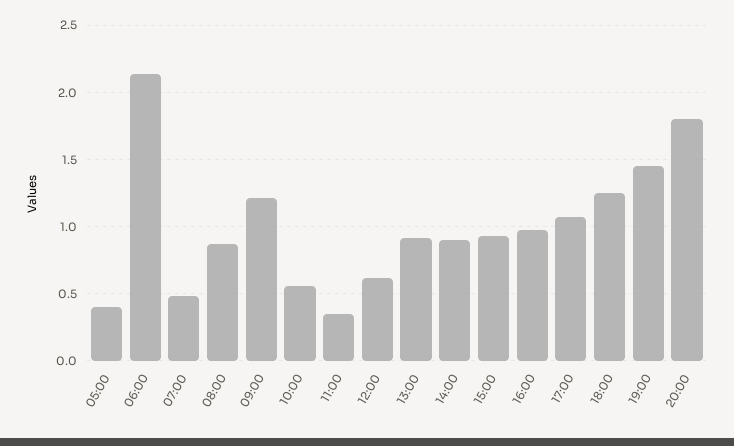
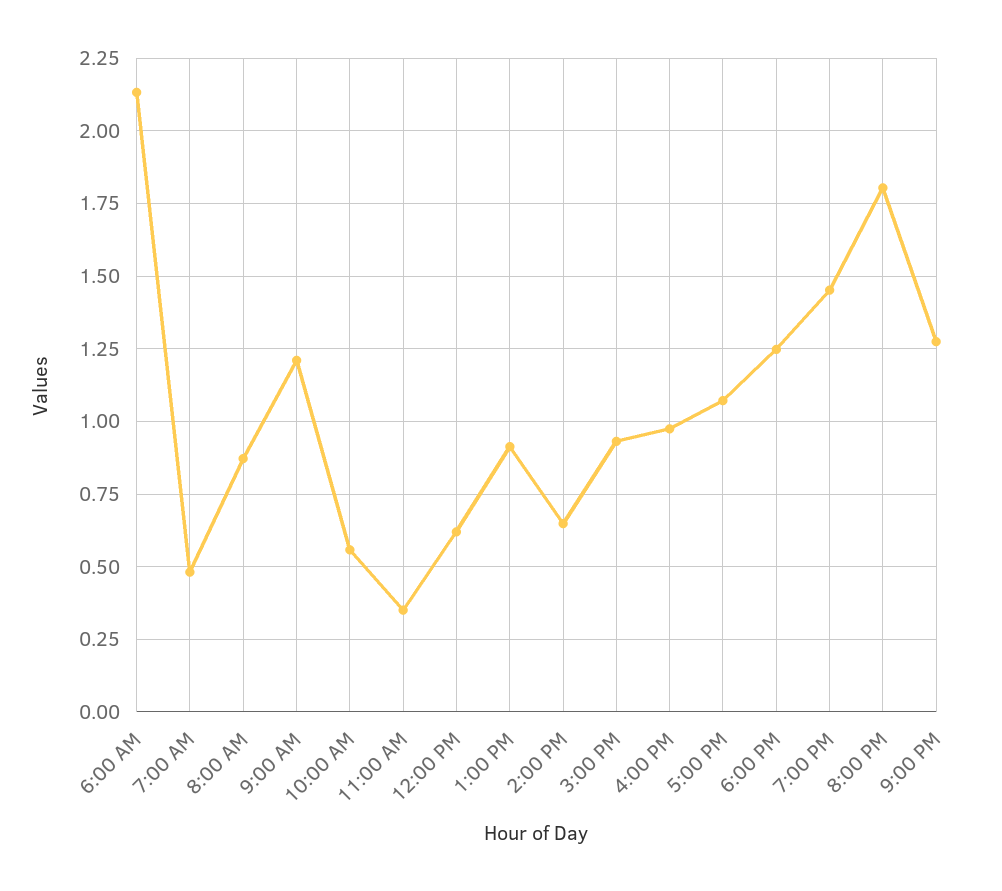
05:00: 0.4 -> none
14:00: 0.9 -> 0.65
9:00 PM: none -> 1.275

